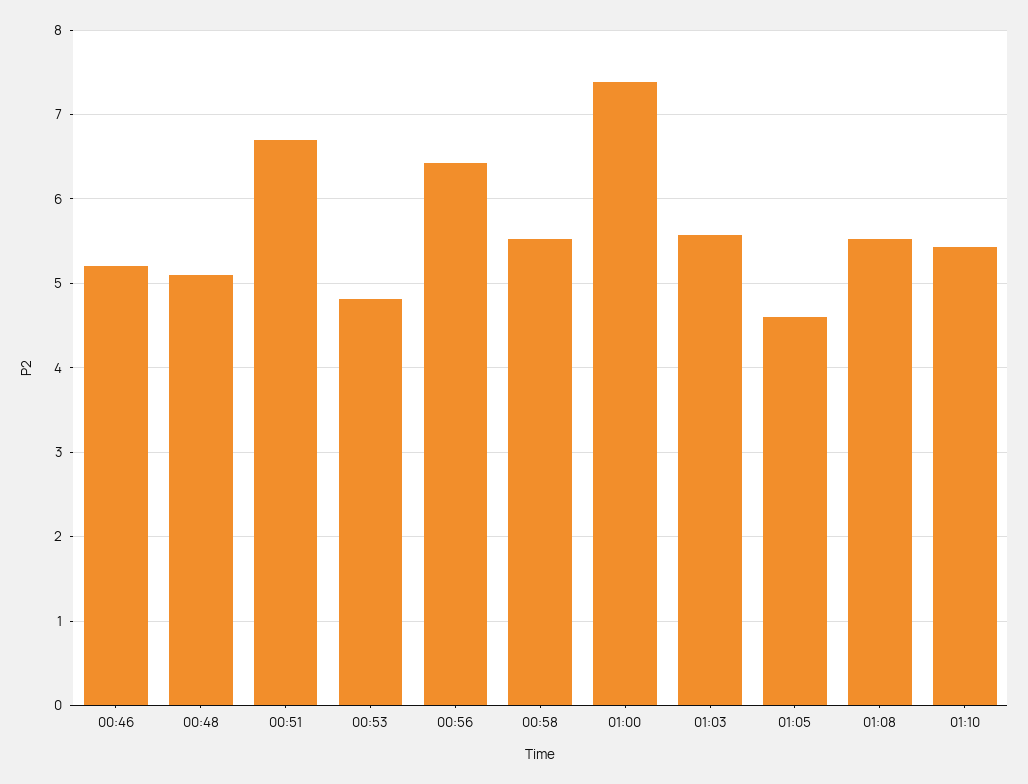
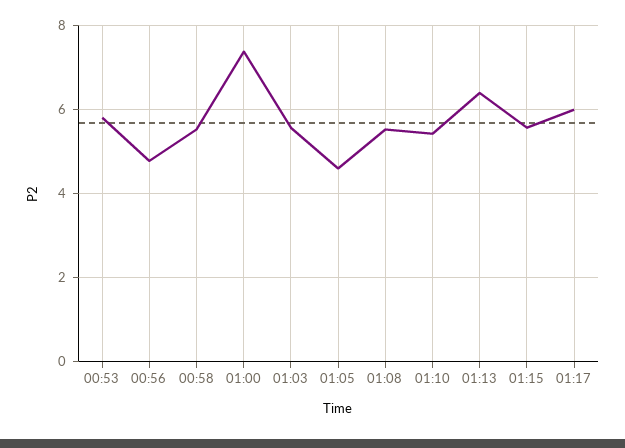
00:46: 5.2 -> none
00:48: 5.1 -> none
00:51: 6.7 -> none
00:53: 4.8 -> 5.8
00:56: 6.4 -> 4.8
01:13: none -> 6.4
01:15: none -> 5.6
01:17: none -> 6

